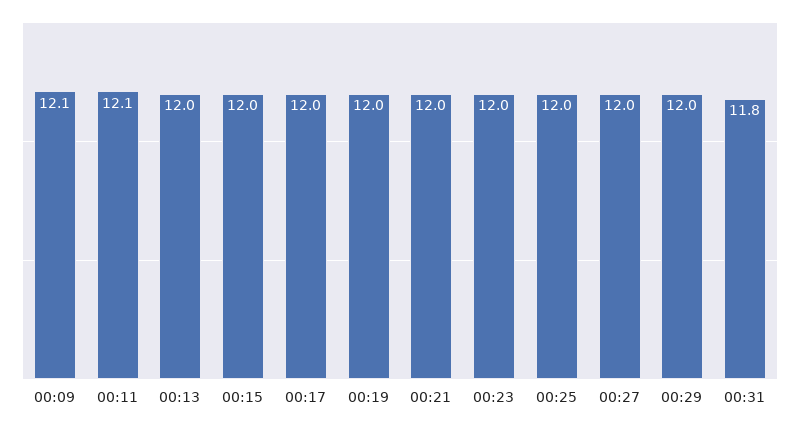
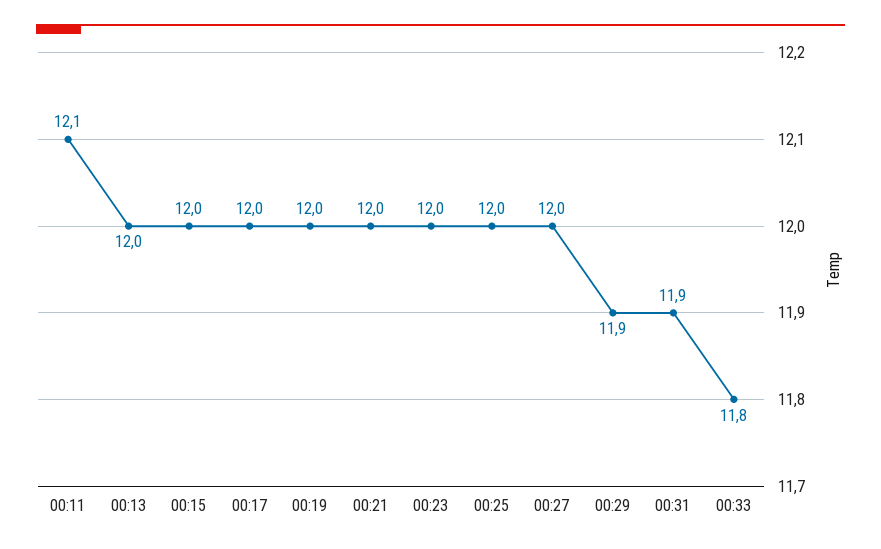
00:09: 12.1 -> none
00:29: 12 -> 11.9
00:31: 11.8 -> 11.9
00:33: none -> 11.8

